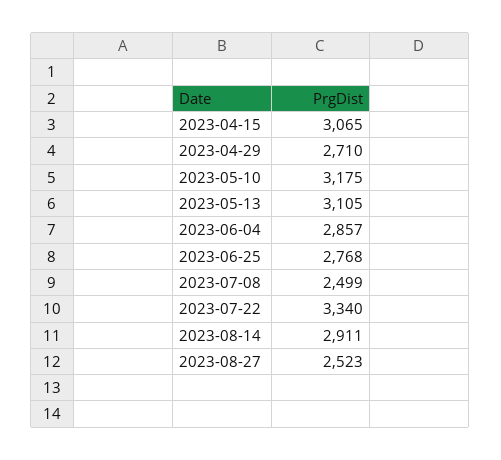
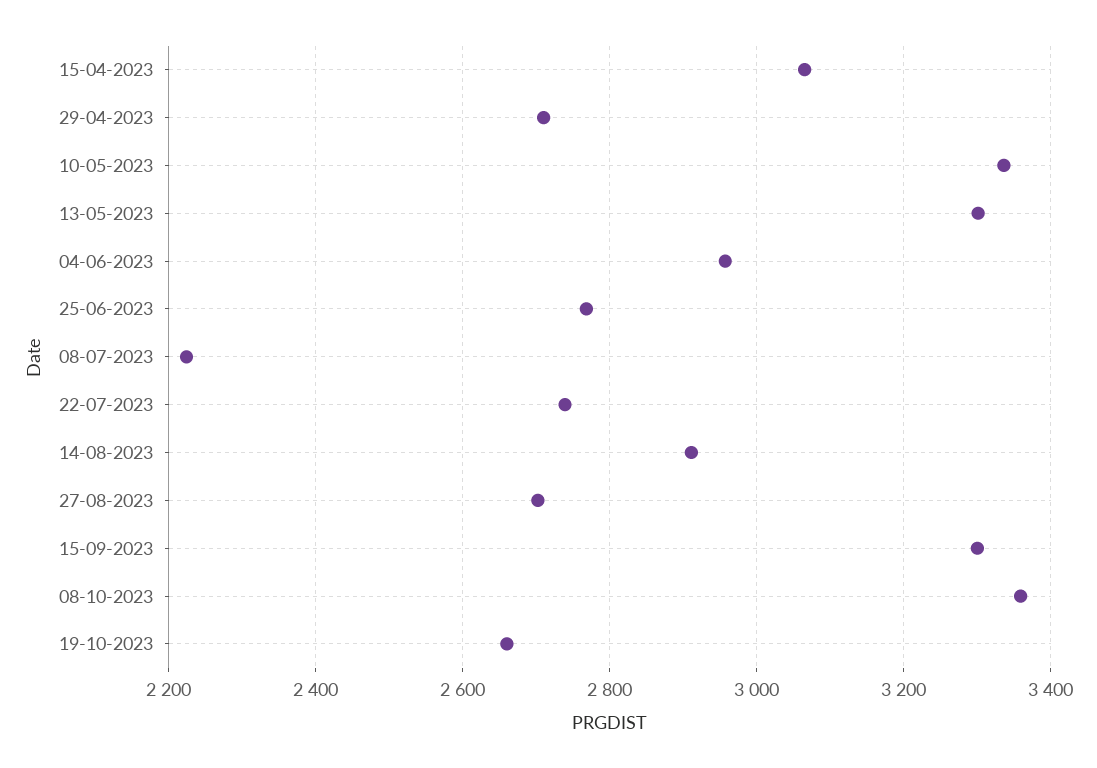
2023-05-10: 3175 -> 3340
2023-05-13: 3105 -> 3300
2023-06-04: 2857 -> 2960
2023-07-08: 2499 -> 2220
2023-07-22: 3340 -> 2740
2023-08-27: 2523 -> 2700
15-09-2023: none -> 3300
08-10-2023: none -> 3360
19-10-2023: none -> 2660

